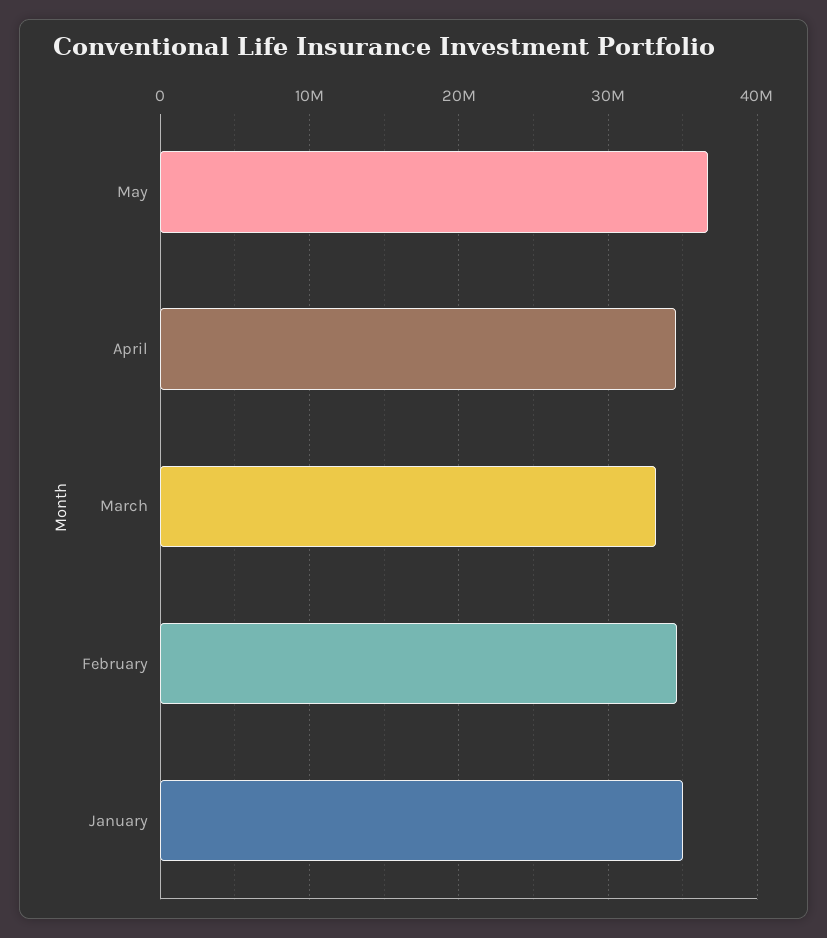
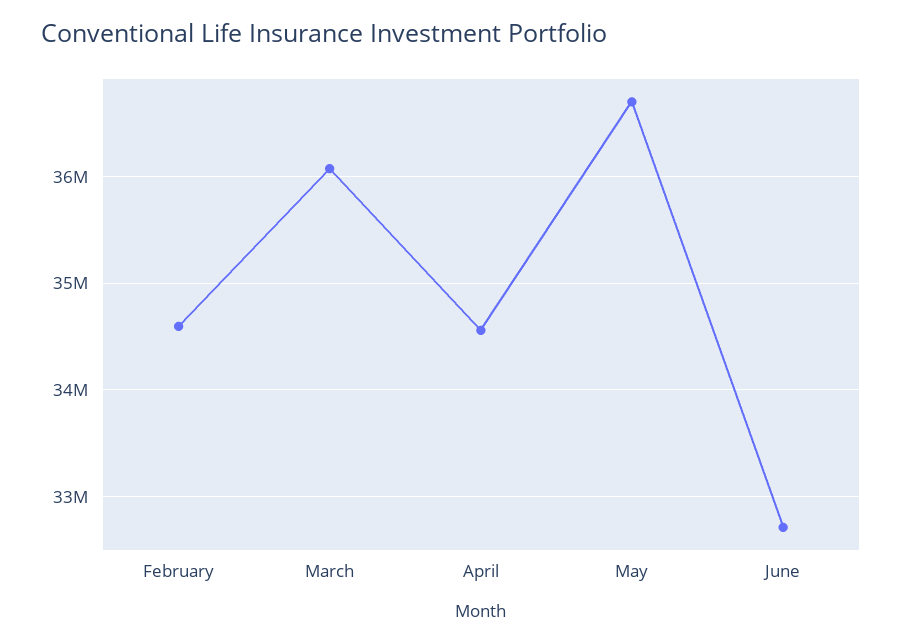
March: 33000000 -> 36100000
January: 35000000 -> none
June: none -> 32700000

